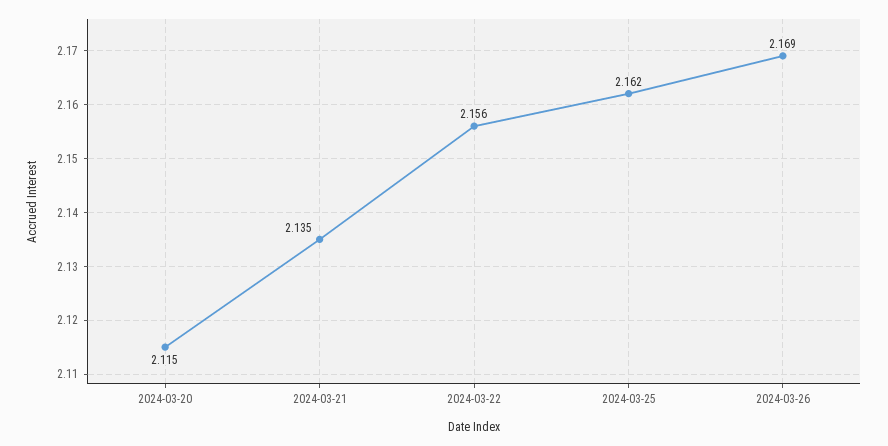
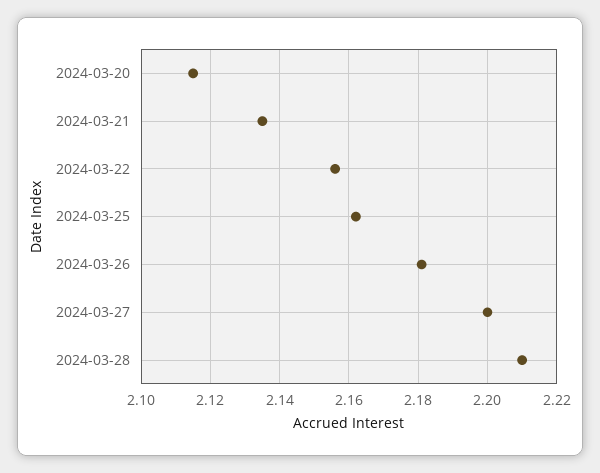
2024-03-26: 2.169 -> 2.18
2024-03-27: none -> 2.2
2024-03-28: none -> 2.21

